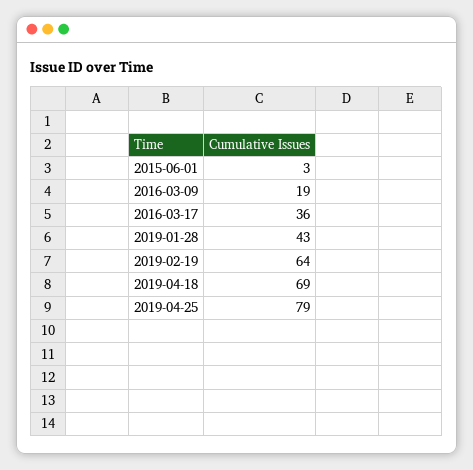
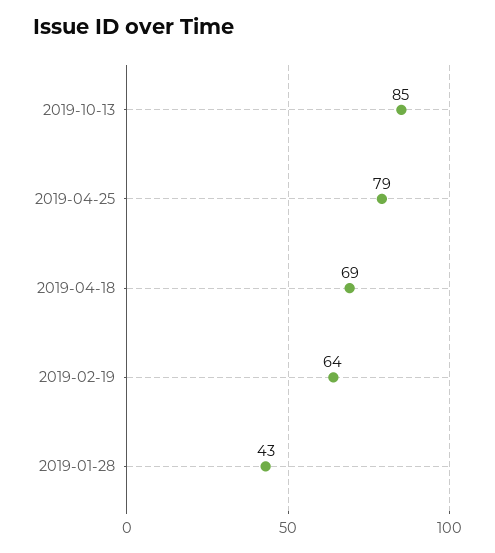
2015-06-01: 3 -> none
2016-03-09: 19 -> none
2016-03-17: 36 -> none
2019-10-13: none -> 85

